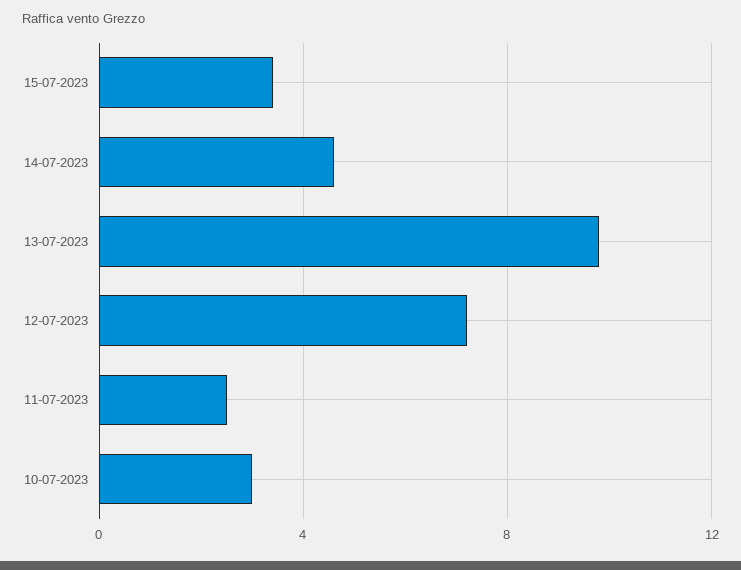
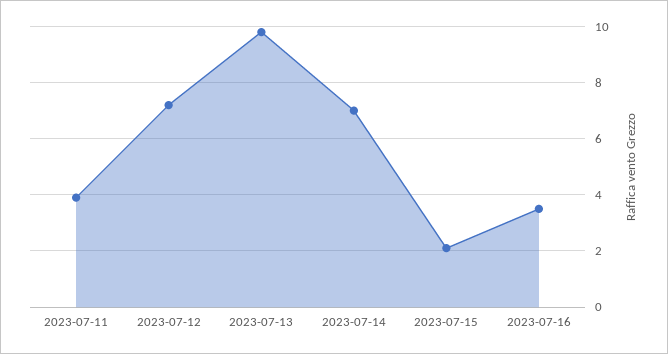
15-07-2023: 3.5 -> 2
14-07-2023: 4.5 -> 7
11-07-2023: 2.5 -> 4
10-07-2023: 3 -> none
2023-07-16: none -> 3.5

